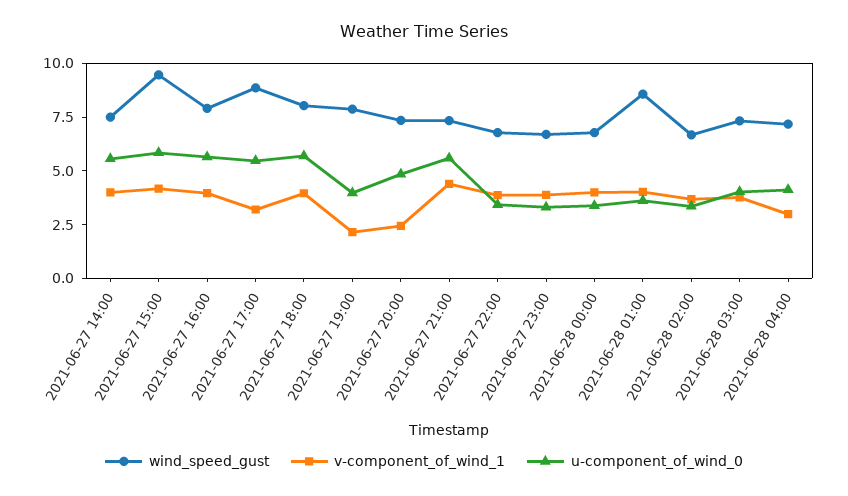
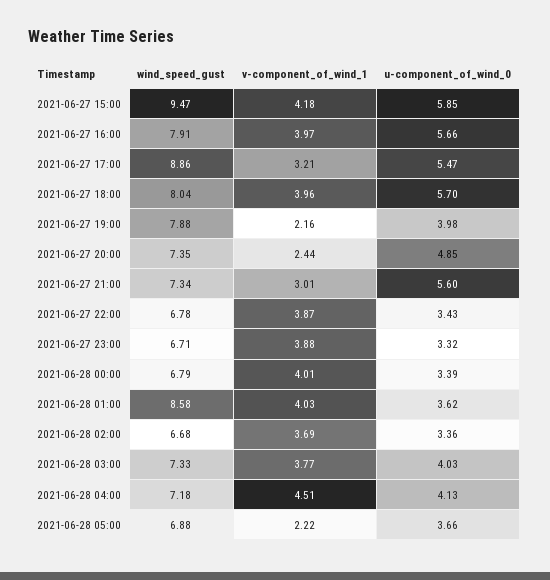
wind_speed_gust, 2021-06-27 14:00: 7.5 -> none
v-component_of_wind_1, 2021-06-27 14:00: 4 -> none
u-component_of_wind_0, 2021-06-27 14:00: 5.5 -> none
v-component_of_wind_1, 2021-06-27 21:00: 4.5 -> 3.01
v-component_of_wind_1, 2021-06-28 04:00: 3 -> 4.51
wind_speed_gust, 2021-06-28 05:00: none -> 6.88
v-component_of_wind_1, 2021-06-28 05:00: none -> 2.22
u-component_of_wind_0, 2021-06-28 05:00: none -> 3.66

